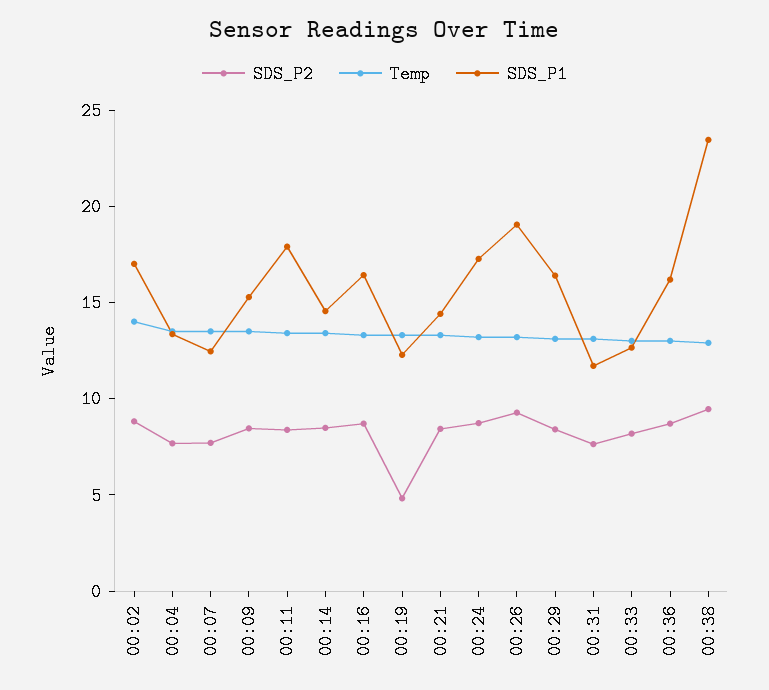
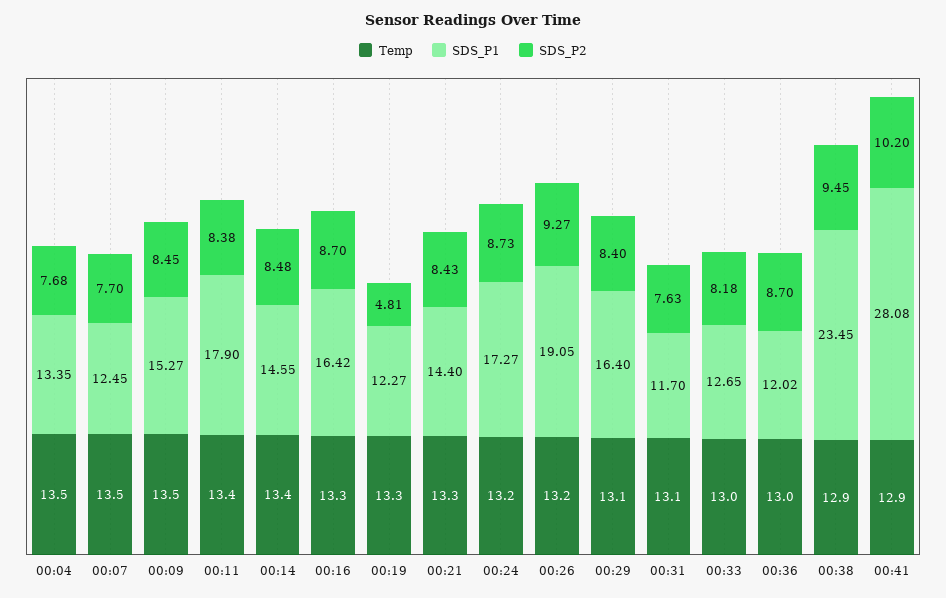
SDS_P2, 00:02: 9 -> none
Temp, 00:02: 14 -> none
SDS_P1, 00:02: 17 -> none
SDS_P1, 00:36: 16 -> 12.02
Temp, 00:41: none -> 12.9
SDS_P1, 00:41: none -> 28.08
SDS_P2, 00:41: none -> 10.2

